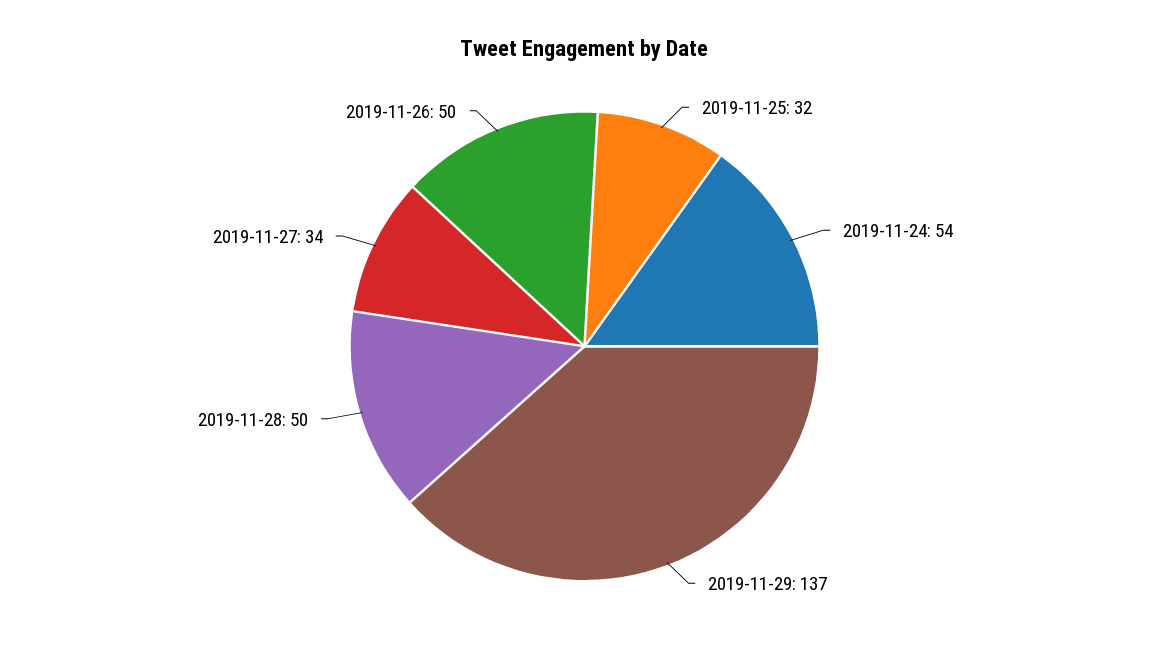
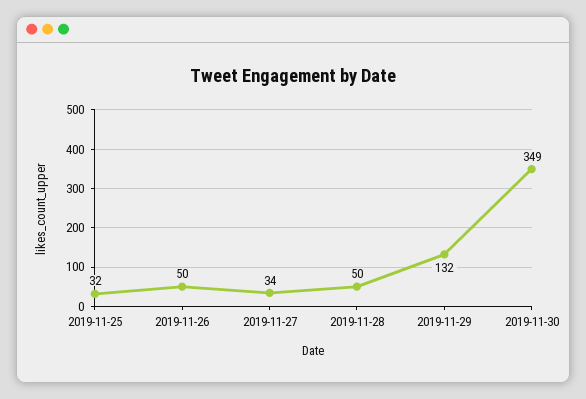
2019-11-24: 54 -> none
2019-11-29: 137 -> 132
2019-11-30: none -> 349

